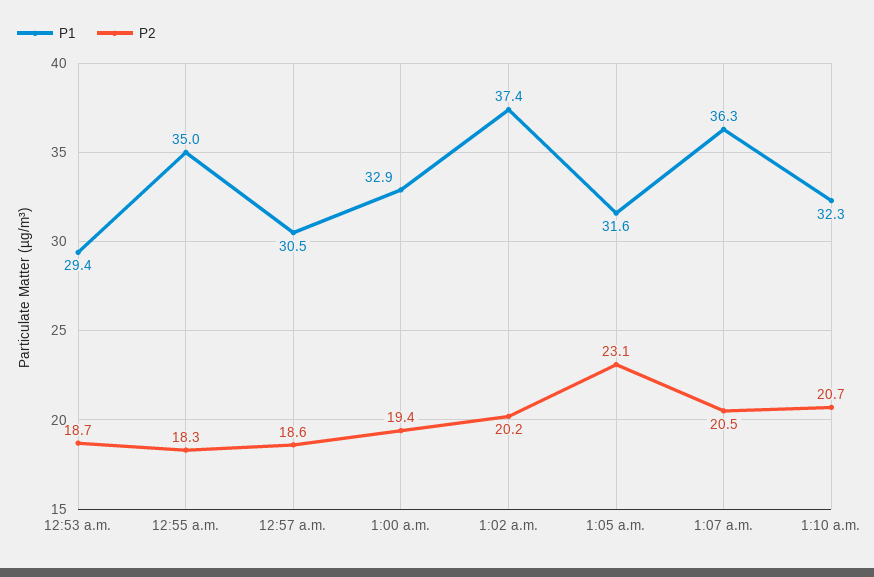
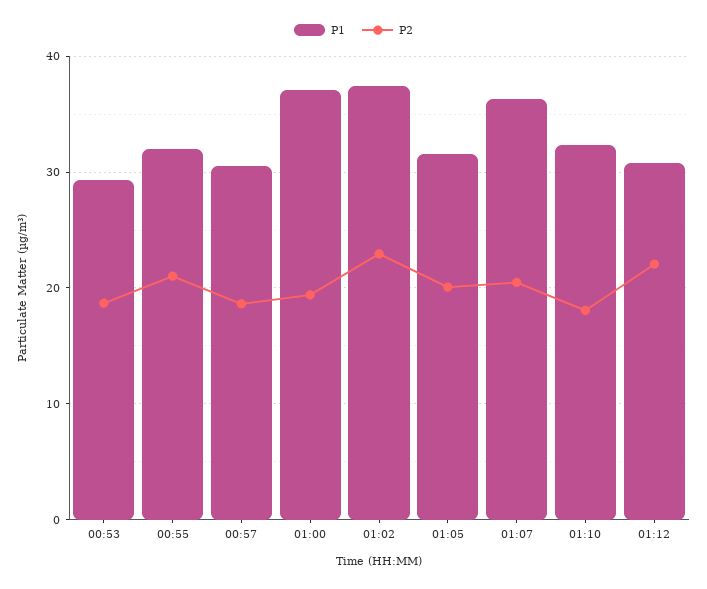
P1, 12:55 a.m.: 35 -> 32
P2, 12:55 a.m.: 18.3 -> 21
P1, 1:00 a.m.: 32.9 -> 37
P2, 1:02 a.m.: 20.2 -> 23
P2, 1:05 a.m.: 23.1 -> 20
P2, 1:10 a.m.: 20.7 -> 18
P1, 01:12: none -> 31
P2, 01:12: none -> 22

